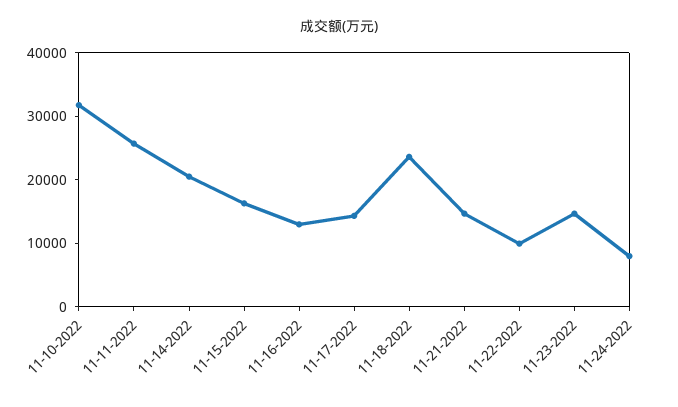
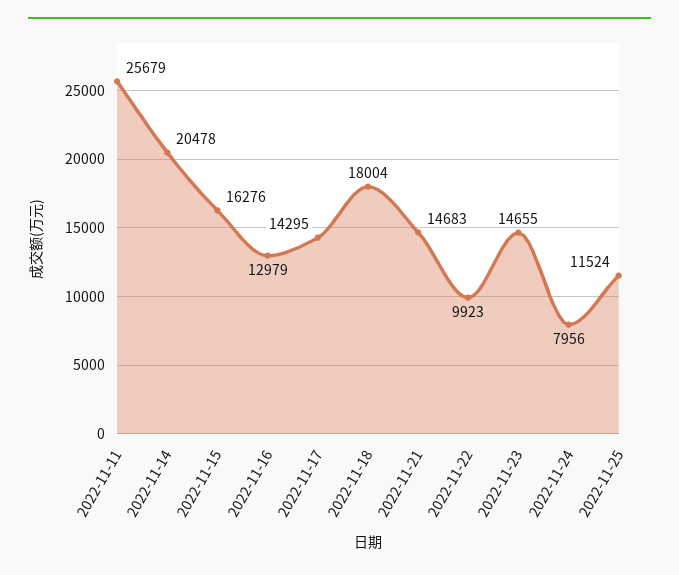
11-10-2022: 32000 -> none
11-18-2022: 24000 -> 18004
2022-11-25: none -> 11524

